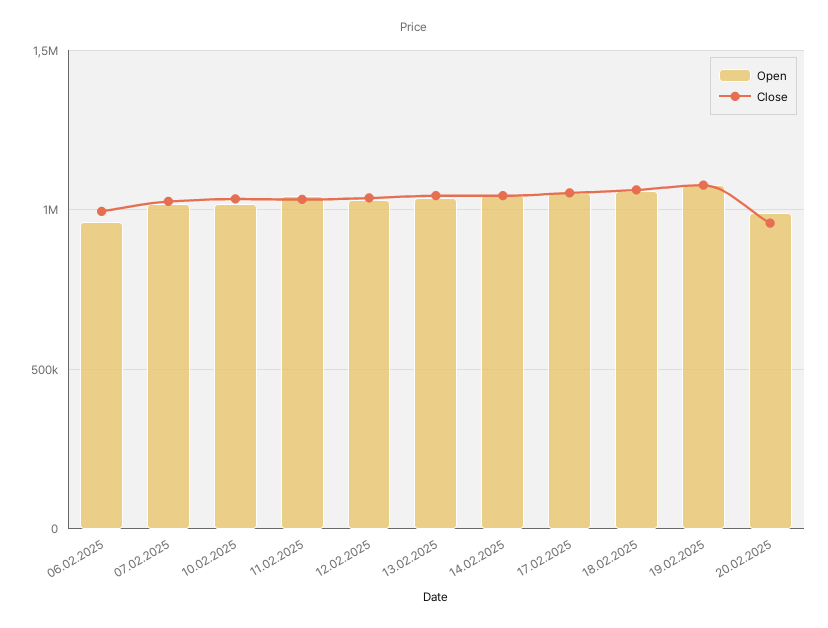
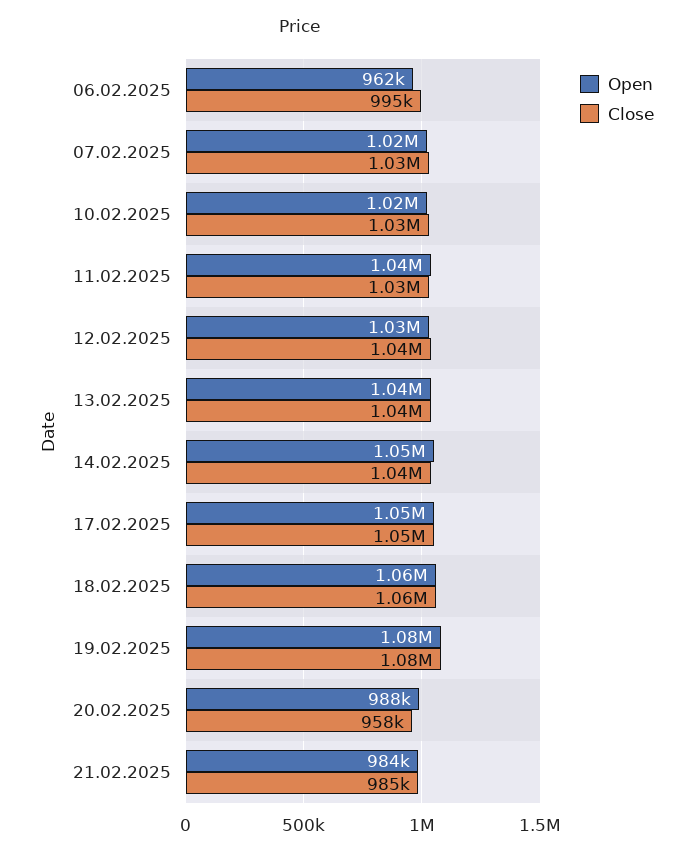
Open, 21.02.2025: none -> 984000
Close, 21.02.2025: none -> 985000

